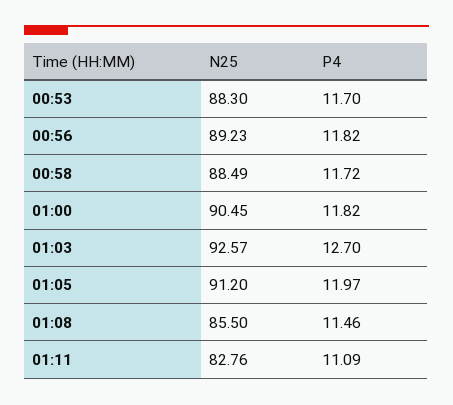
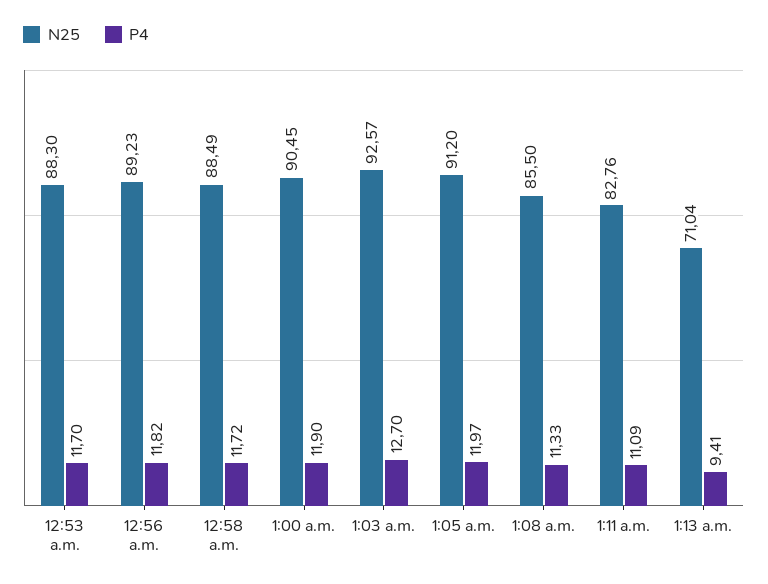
P4, 01:00: 11.82 -> 11.9
P4, 01:08: 11.46 -> 11.33
N25, 1:13 a.m.: none -> 71.04
P4, 1:13 a.m.: none -> 9.41

